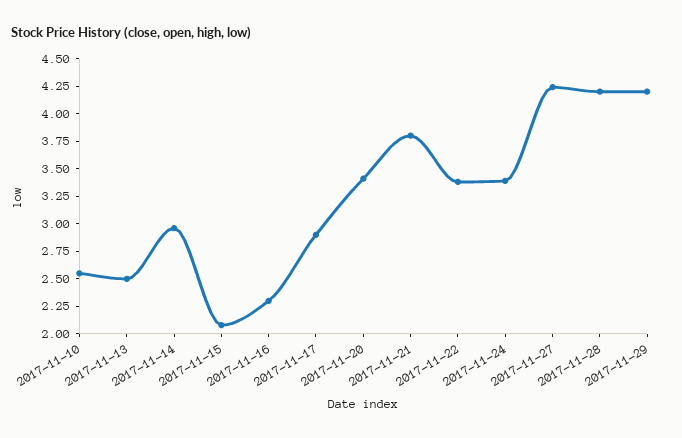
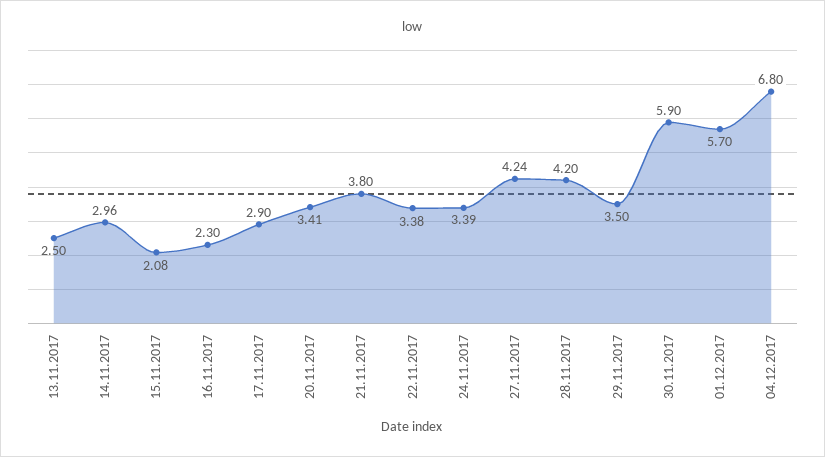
2017-11-10: 2.5 -> none
2017-11-29: 4.25 -> 3.5
30.11.2017: none -> 5.9
01.12.2017: none -> 5.7
04.12.2017: none -> 6.8

